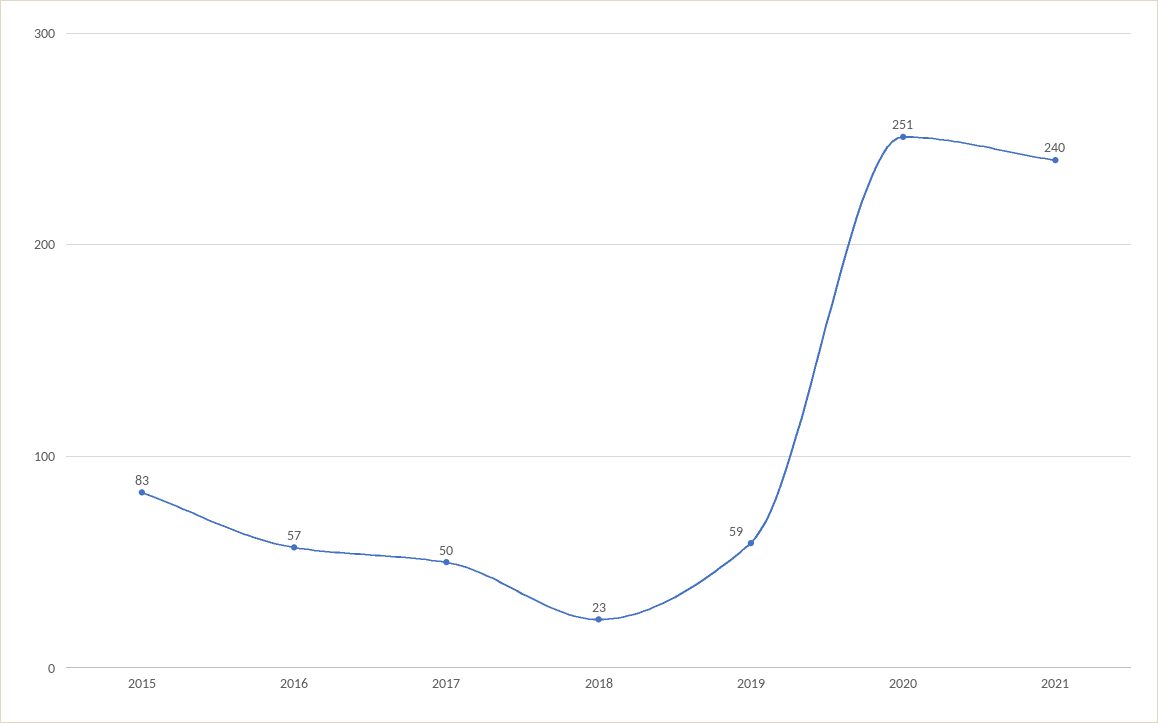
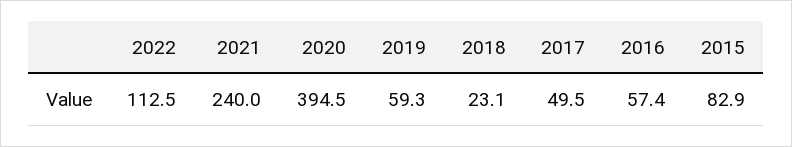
2020: 251 -> 394.5
2022: none -> 112.5

